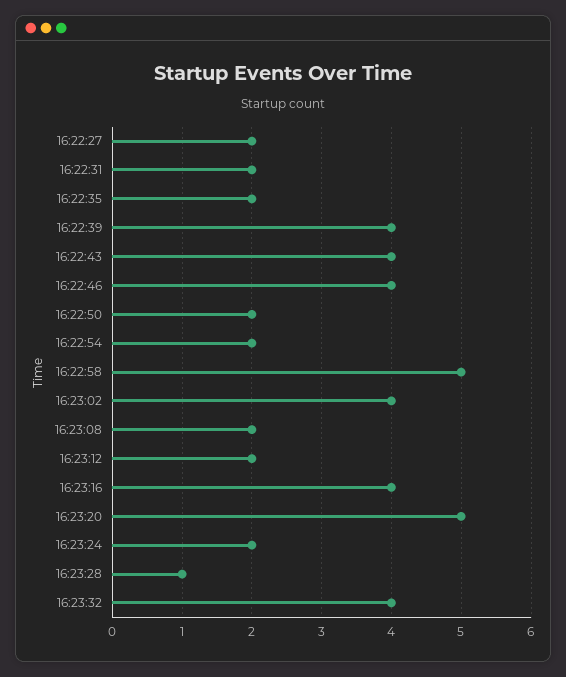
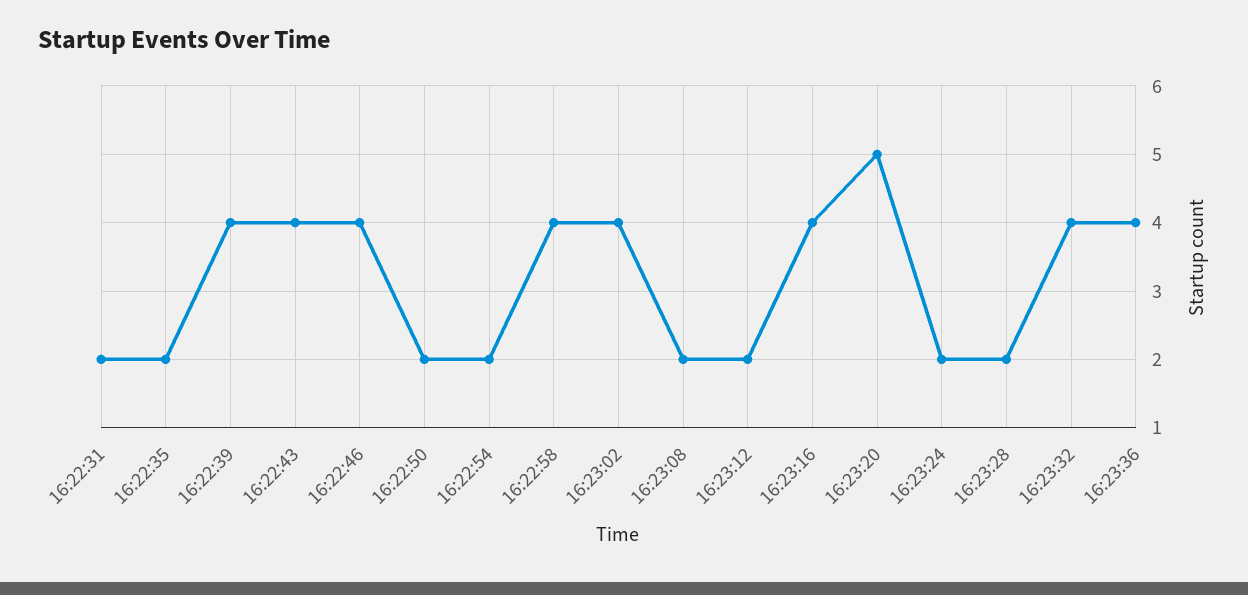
16:22:27: 2 -> none
16:22:58: 5 -> 4
16:23:28: 1 -> 2
16:23:36: none -> 4

